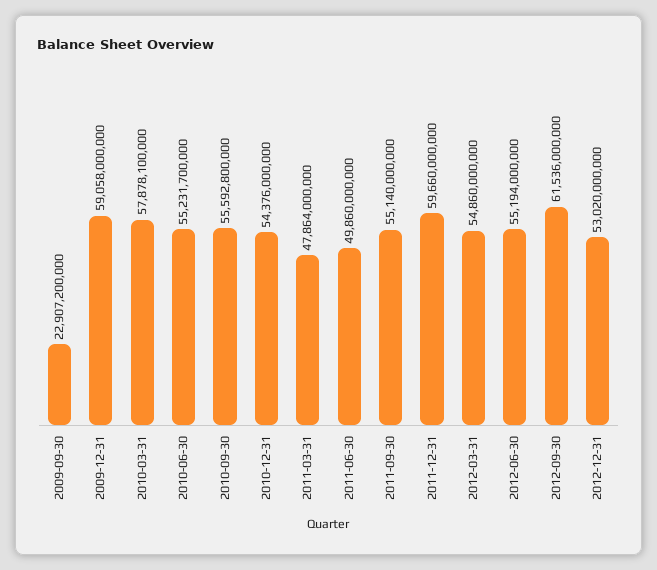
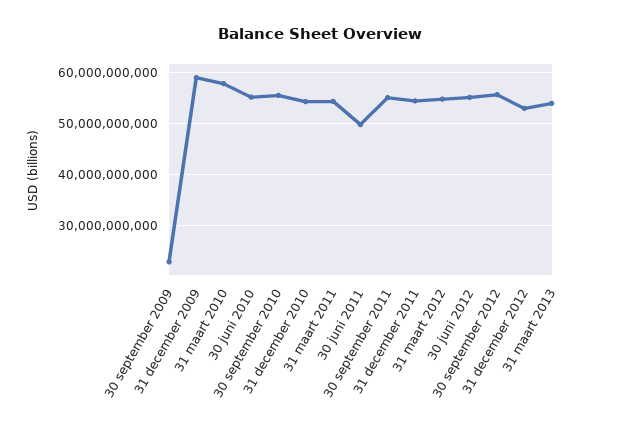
2011-03-31: 47864000000 -> 54000000000
2011-12-31: 59660000000 -> 54000000000
2012-09-30: 61536000000 -> 56000000000
31 maart 2013: none -> 54000000000

